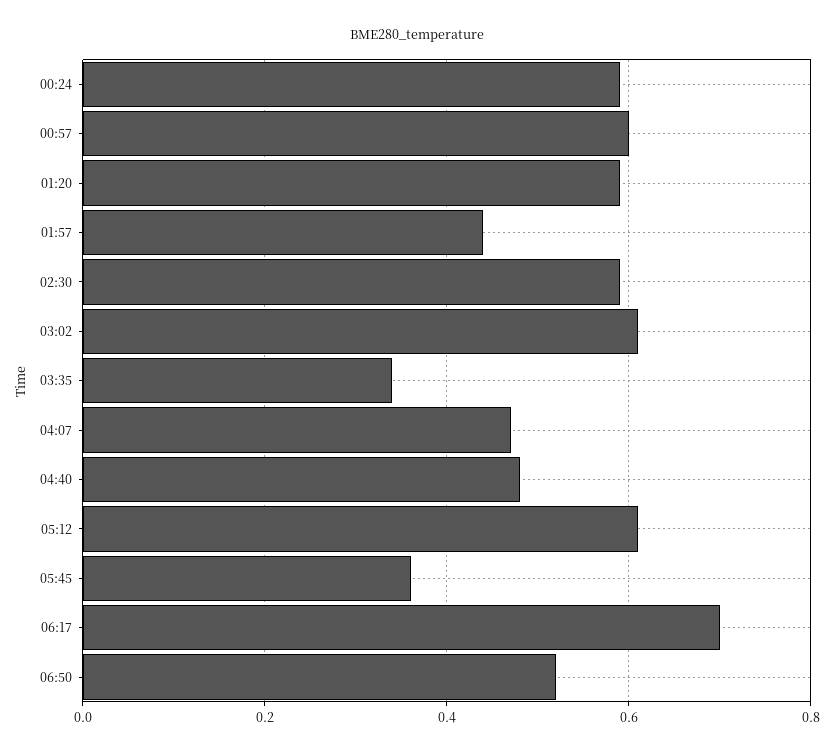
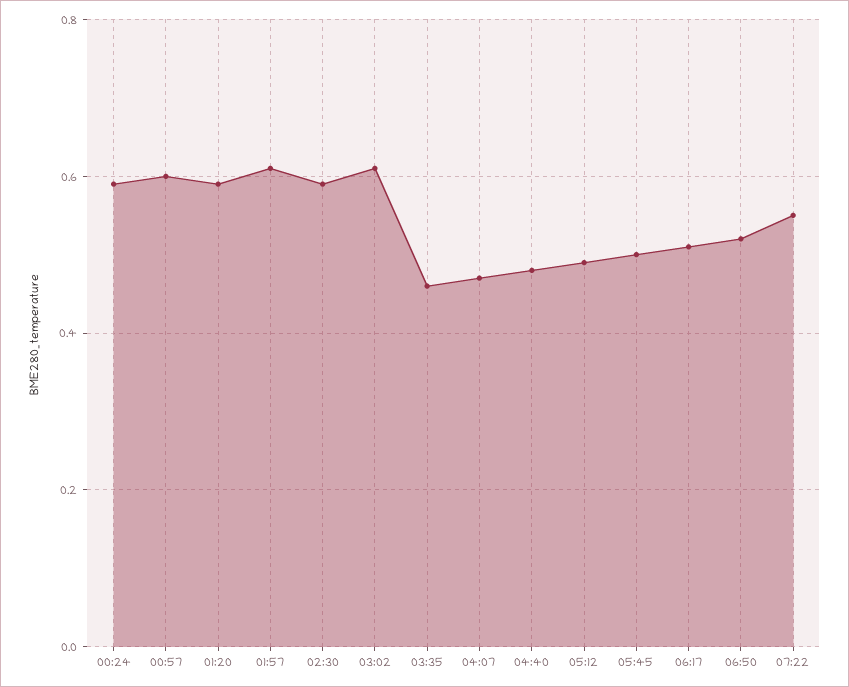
01:57: 0.45 -> 0.6
03:35: 0.35 -> 0.45
05:12: 0.6 -> 0.5
05:45: 0.35 -> 0.5
06:17: 0.7 -> 0.5
07:22: none -> 0.55

